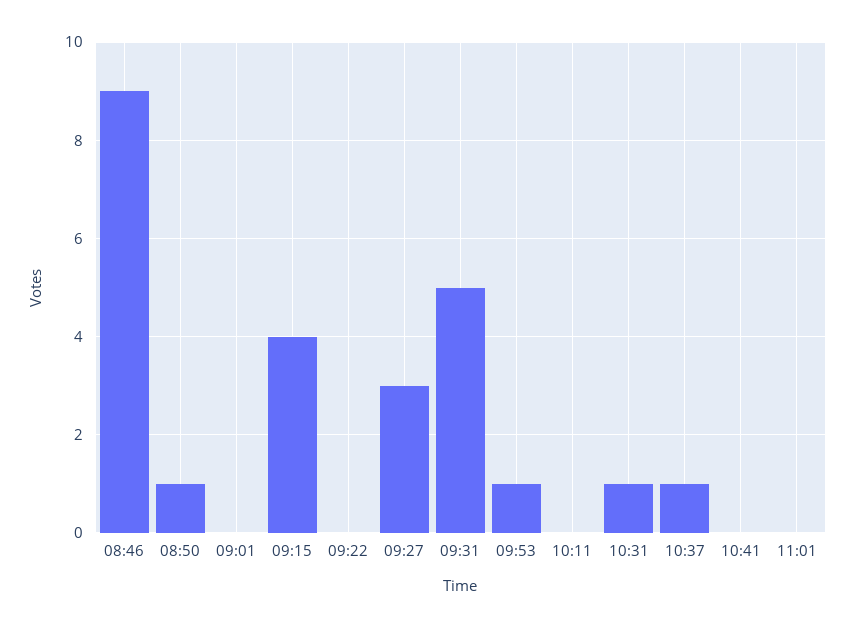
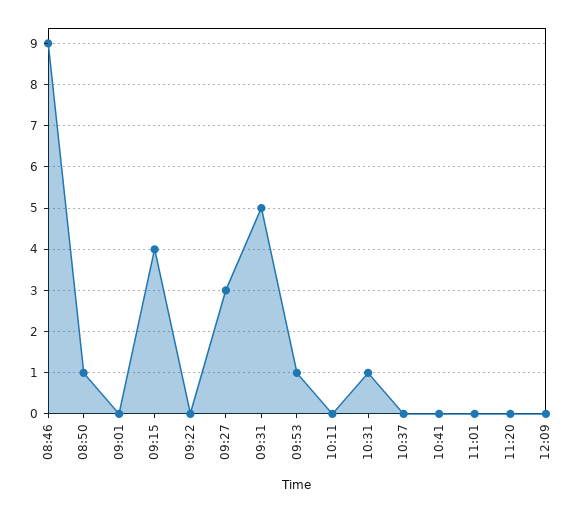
10:37: 1 -> 0
11:20: none -> 0
12:09: none -> 0

